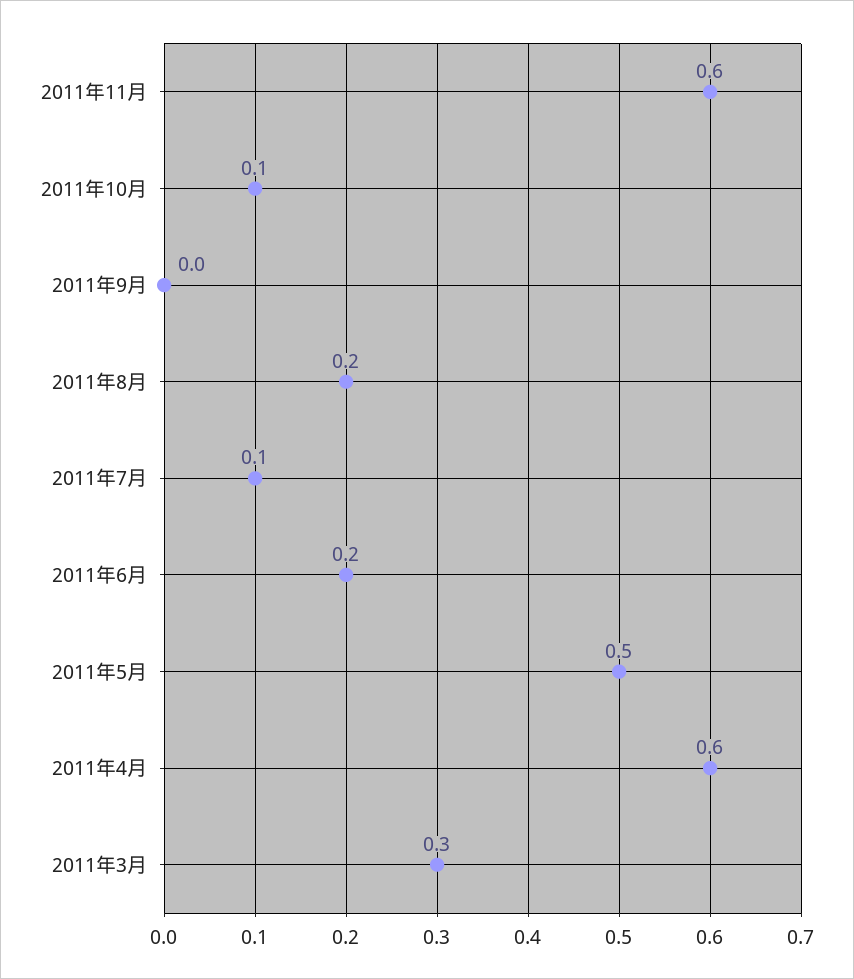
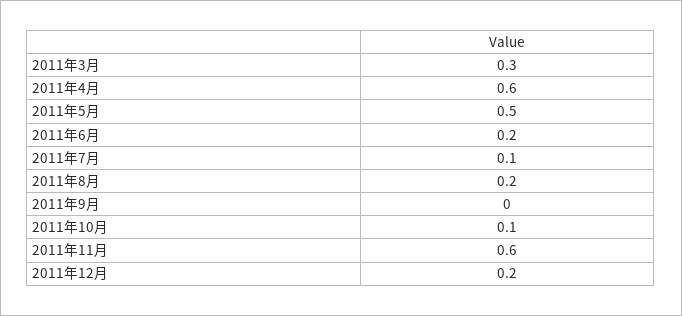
2011年12月: none -> 0.2

